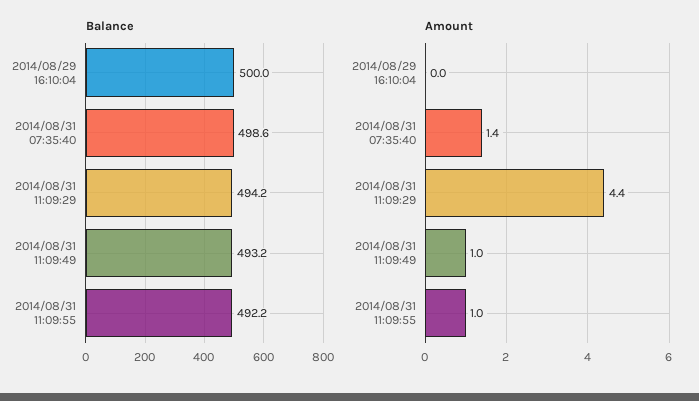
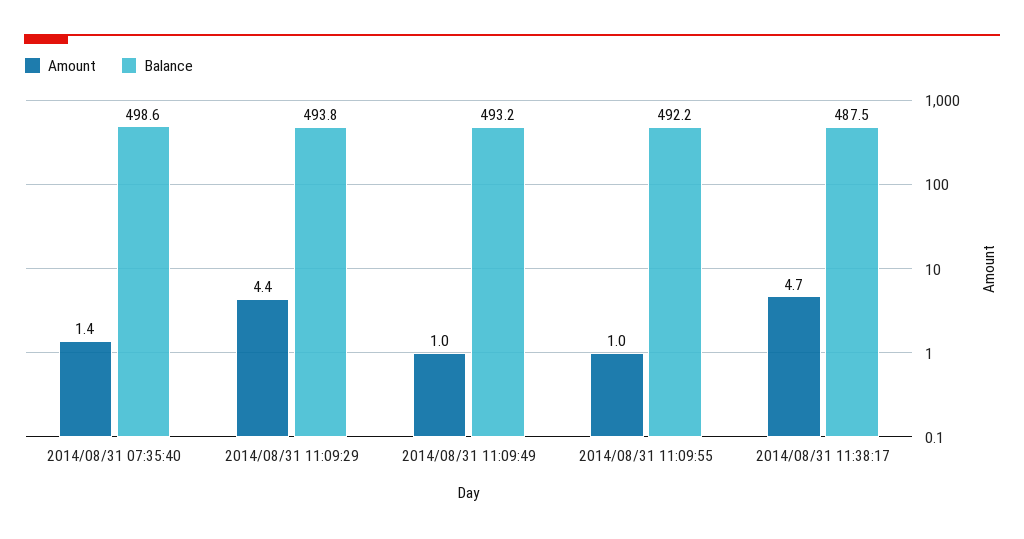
Balance, 2014/08/29 16:10:04: 500 -> none
Balance, 2014/08/31 11:09:29: 494.2 -> 493.8
Amount, 2014/08/29 16:10:04: 0 -> none
Amount, 2014/08/31 11:38:17: none -> 4.7
Balance, 2014/08/31 11:38:17: none -> 487.5

